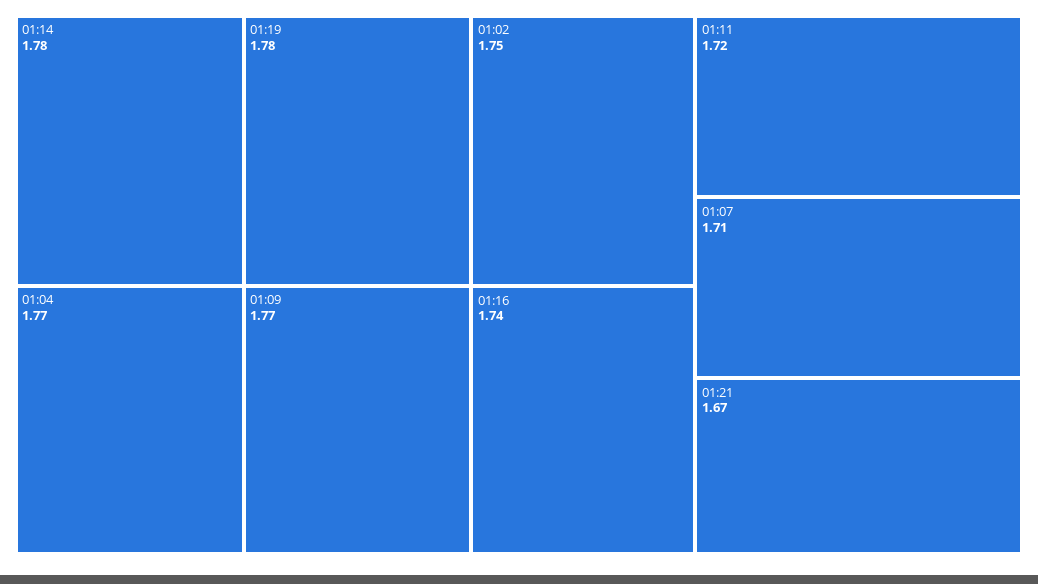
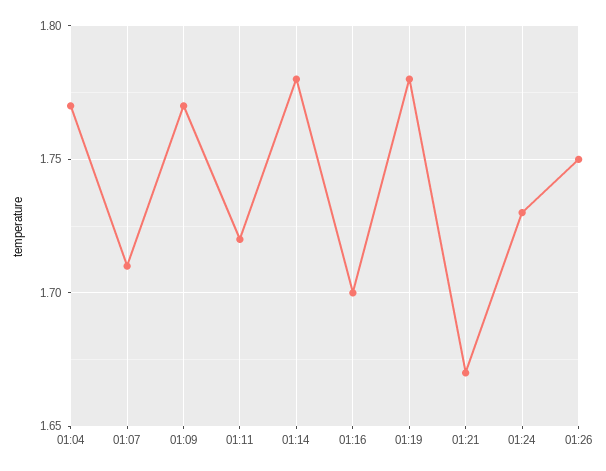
01:02: 1.75 -> none
01:16: 1.74 -> 1.7
01:24: none -> 1.73
01:26: none -> 1.75

